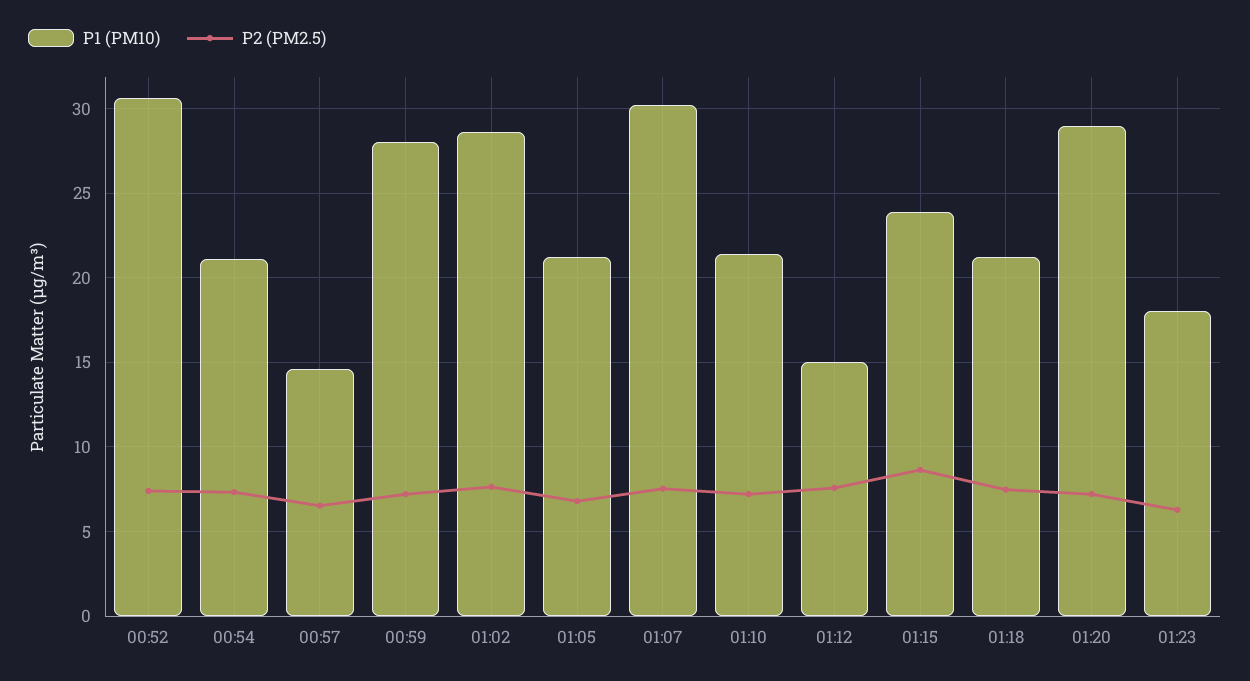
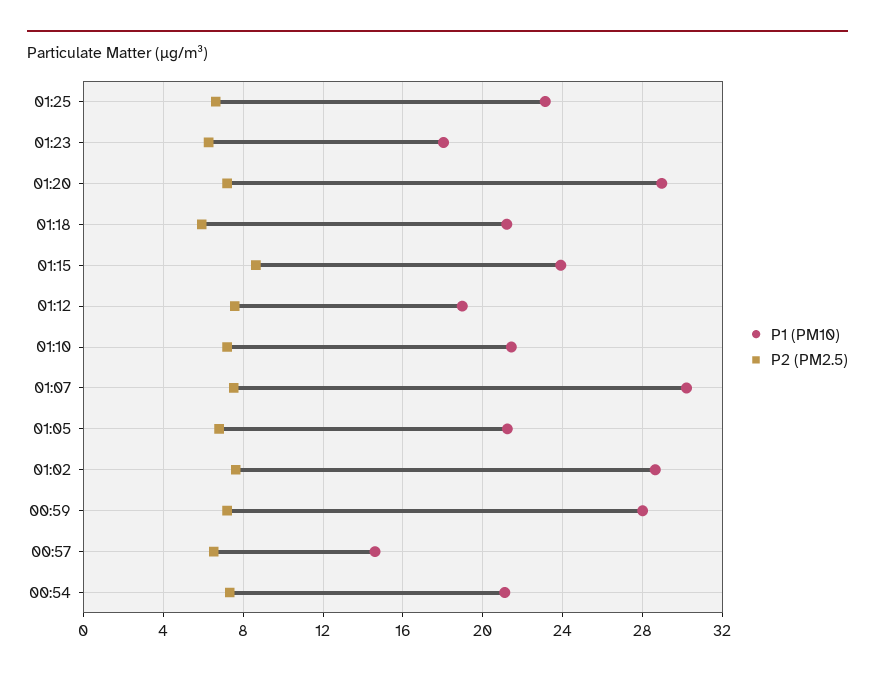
P1 (PM10), 00:52: 30.5 -> none
P2 (PM2.5), 00:52: 7.5 -> none
P1 (PM10), 01:12: 15 -> 19
P2 (PM2.5), 01:18: 7.5 -> 6
P1 (PM10), 01:25: none -> 23
P2 (PM2.5), 01:25: none -> 6.5

